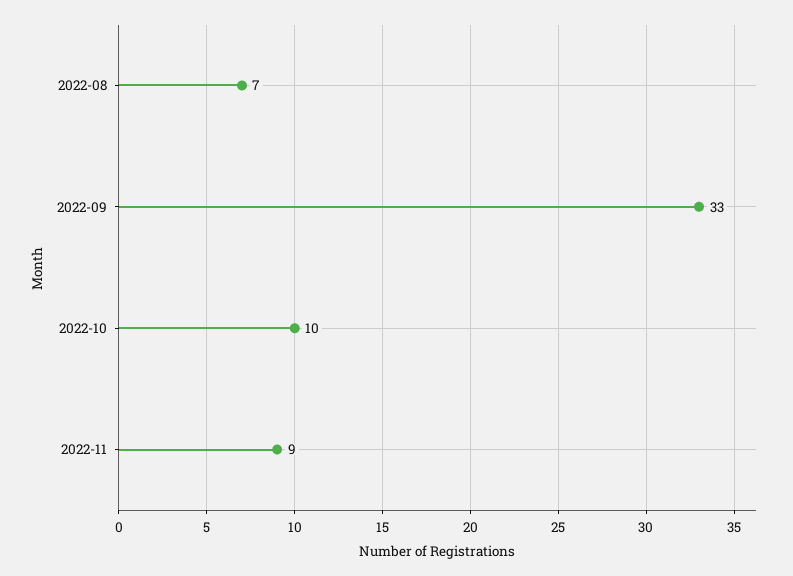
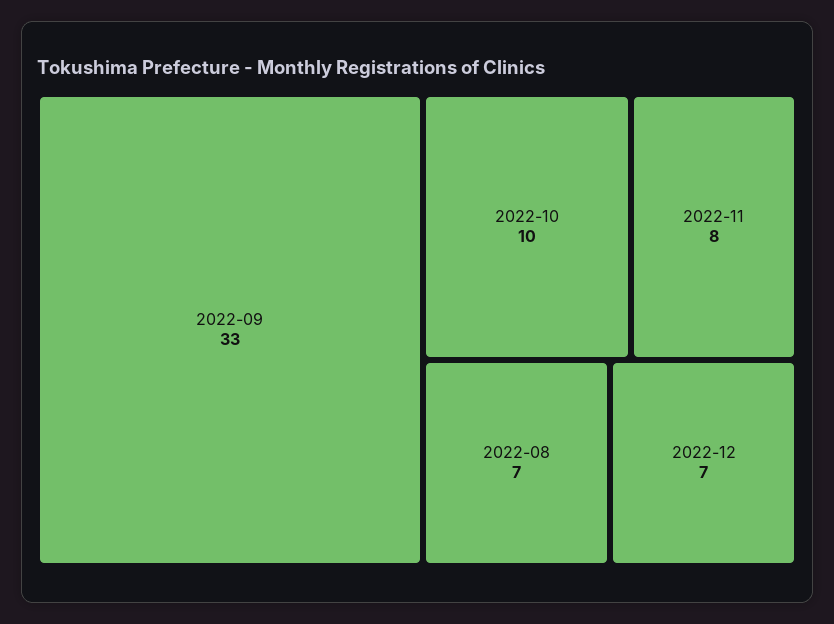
2022-11: 9 -> 8
2022-12: none -> 7

